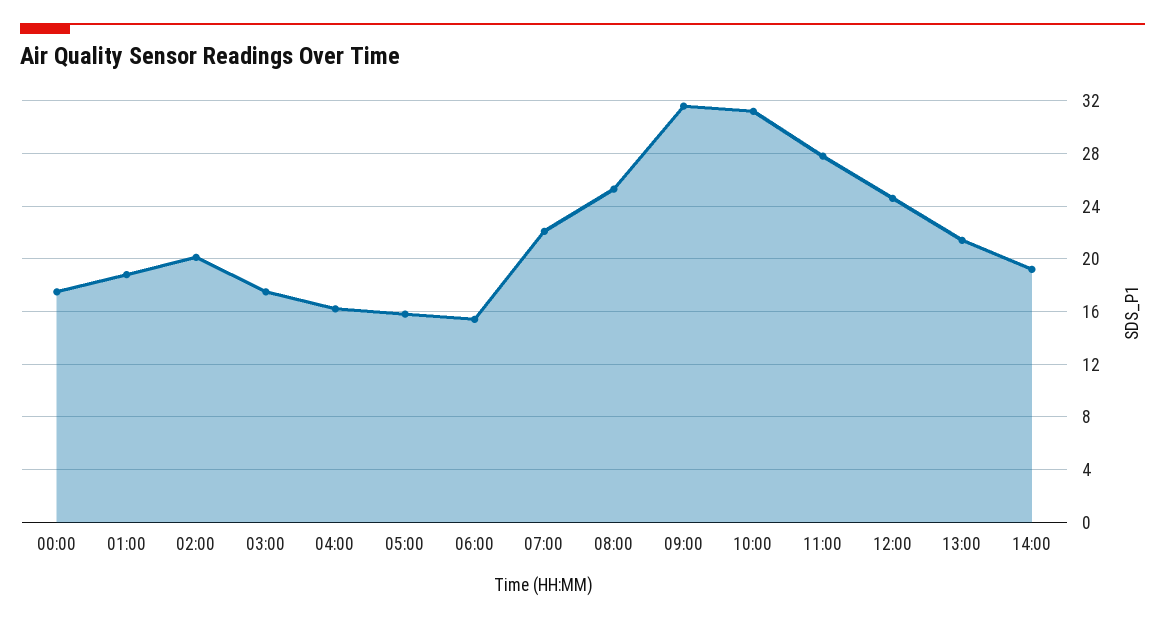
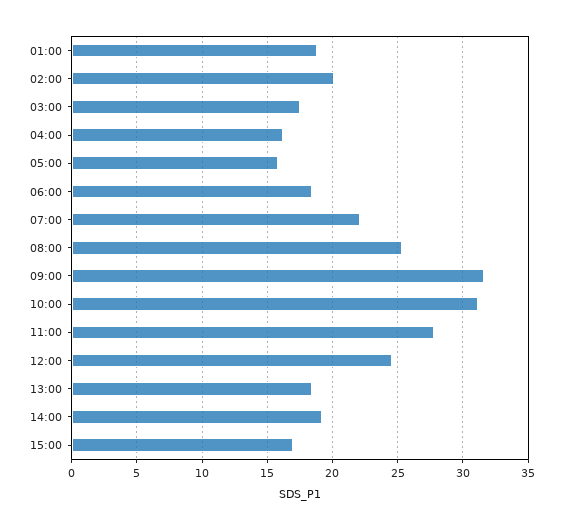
00:00: 17.5 -> none
06:00: 15.5 -> 18.5
13:00: 21.5 -> 18.5
15:00: none -> 17

